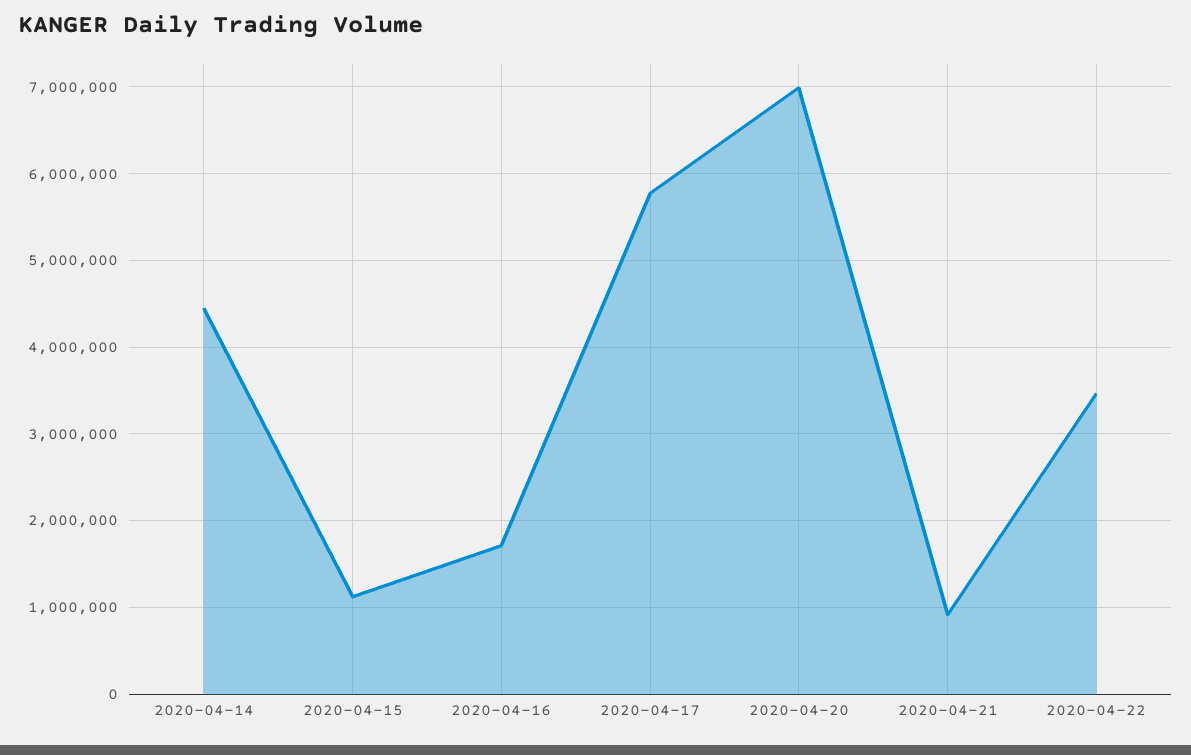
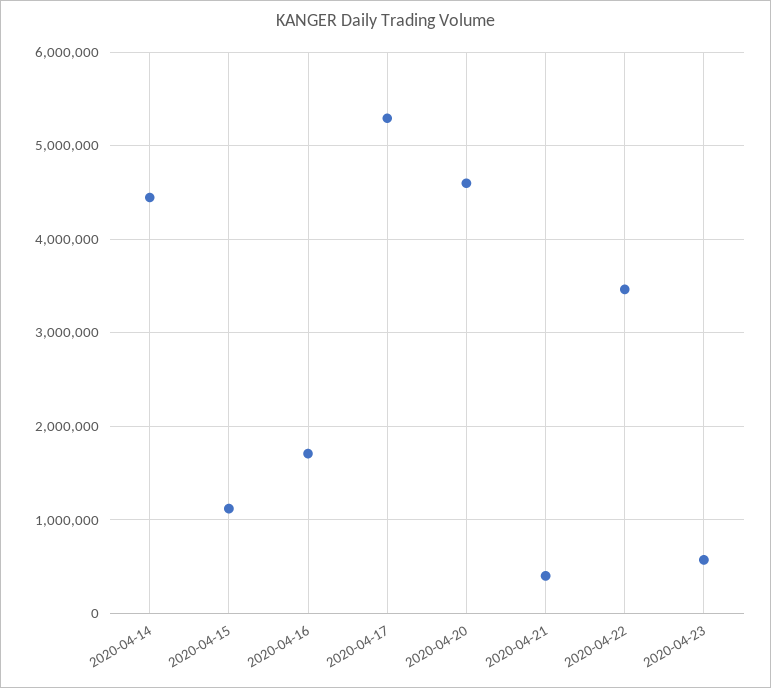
2020-04-17: 5800000 -> 5300000
2020-04-20: 7000000 -> 4600000
2020-04-21: 900000 -> 400000
2020-04-23: none -> 600000

